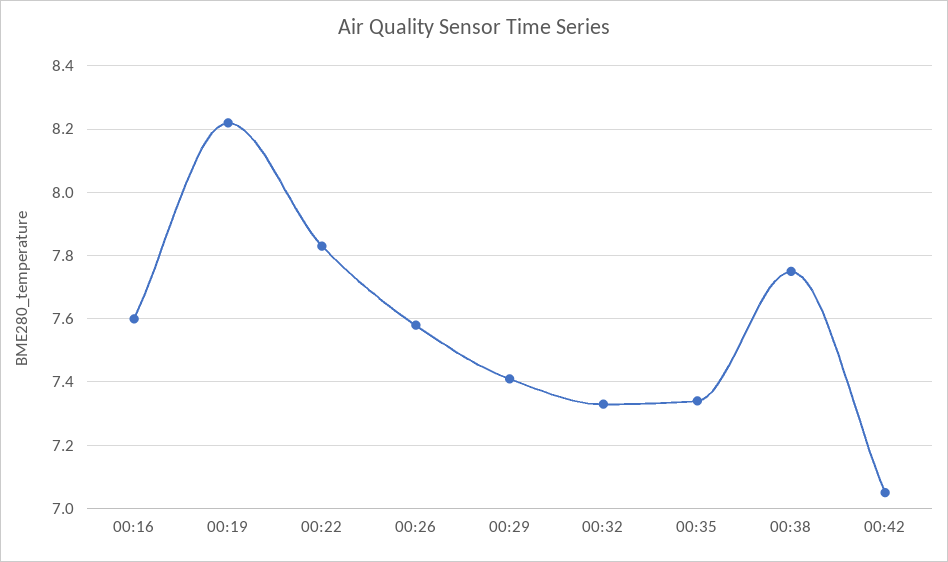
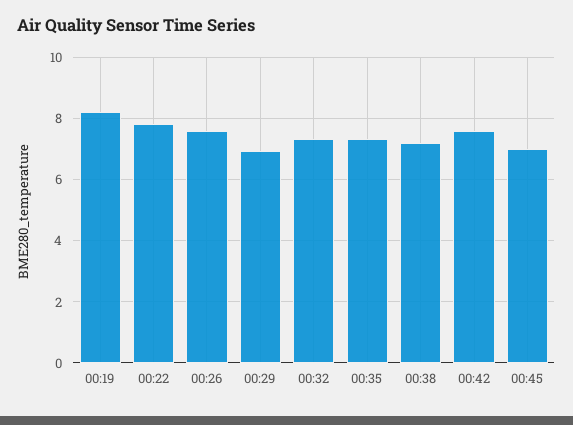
00:16: 7.6 -> none
00:29: 7.4 -> 7
00:38: 7.75 -> 7.2
00:42: 7.05 -> 7.6
00:45: none -> 7

